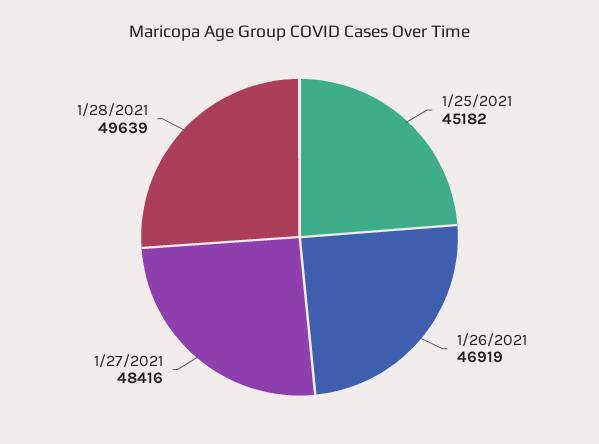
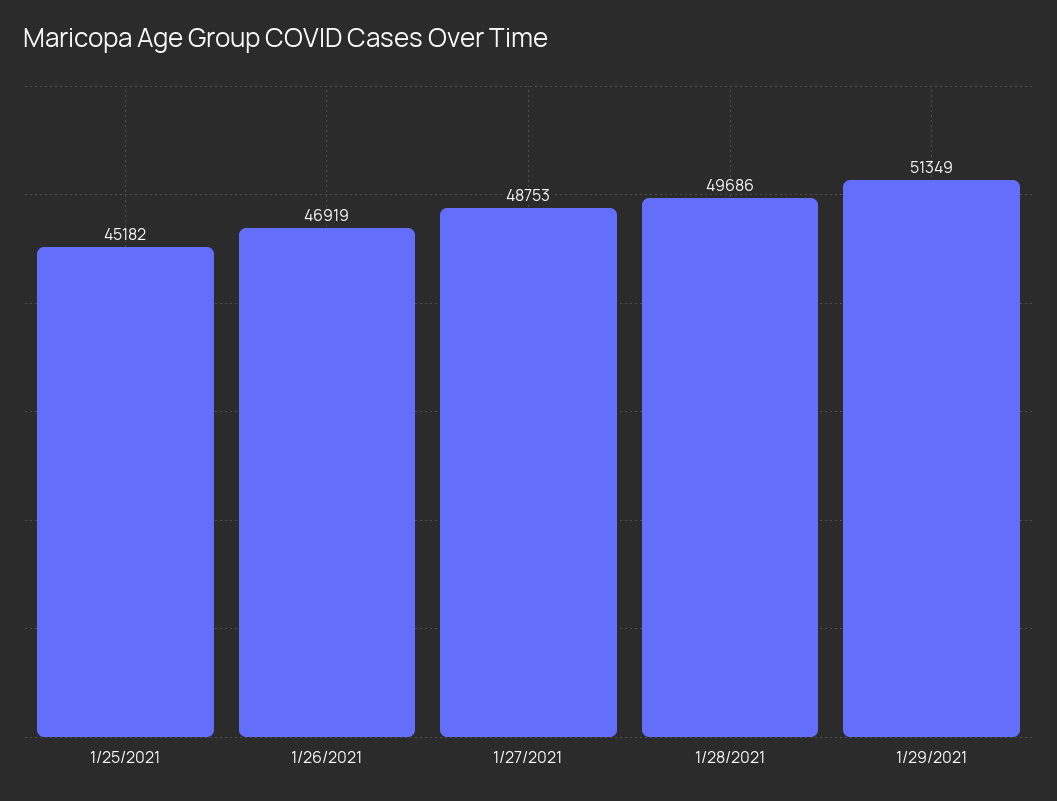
1/27/2021: 48416 -> 48753
1/28/2021: 49639 -> 49686
1/29/2021: none -> 51349

